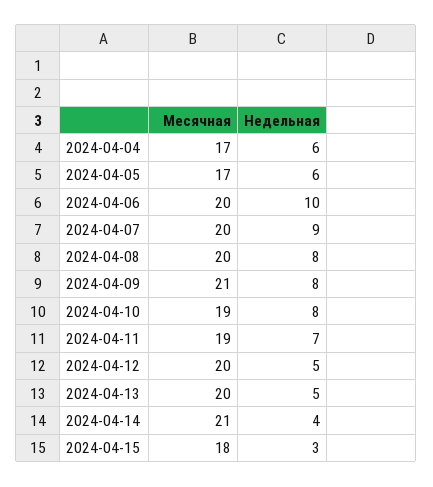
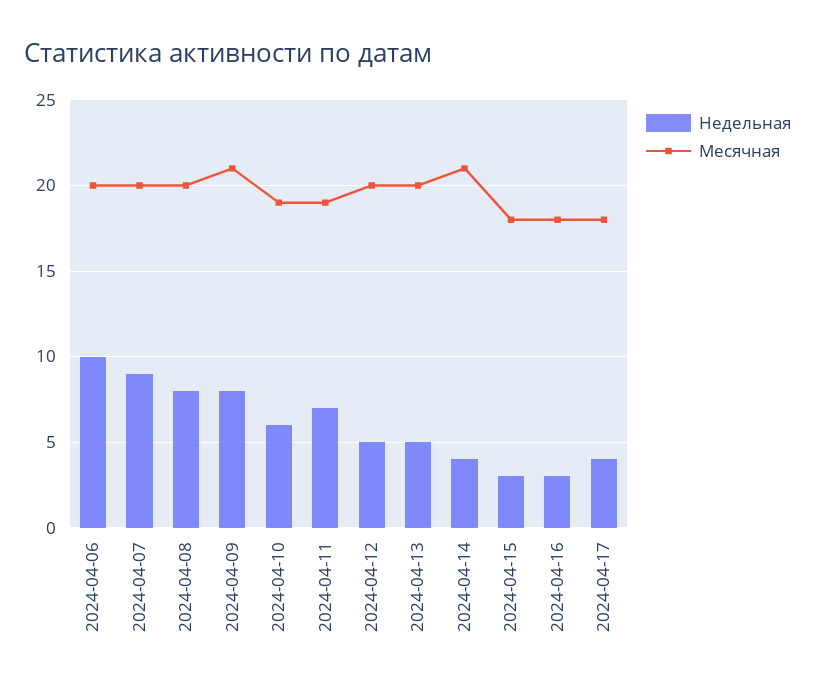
Месячная, 2024-04-04: 17 -> none
Недельная, 2024-04-04: 6 -> none
Месячная, 2024-04-05: 17 -> none
Недельная, 2024-04-05: 6 -> none
Недельная, 2024-04-10: 8 -> 6
Недельная, 2024-04-16: none -> 3
Месячная, 2024-04-16: none -> 18
Недельная, 2024-04-17: none -> 4
Месячная, 2024-04-17: none -> 18

